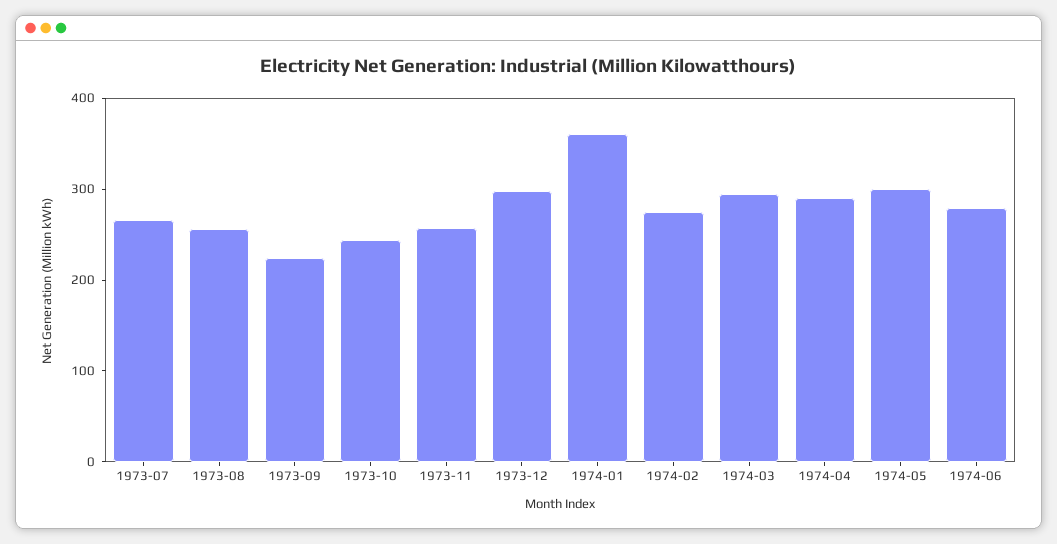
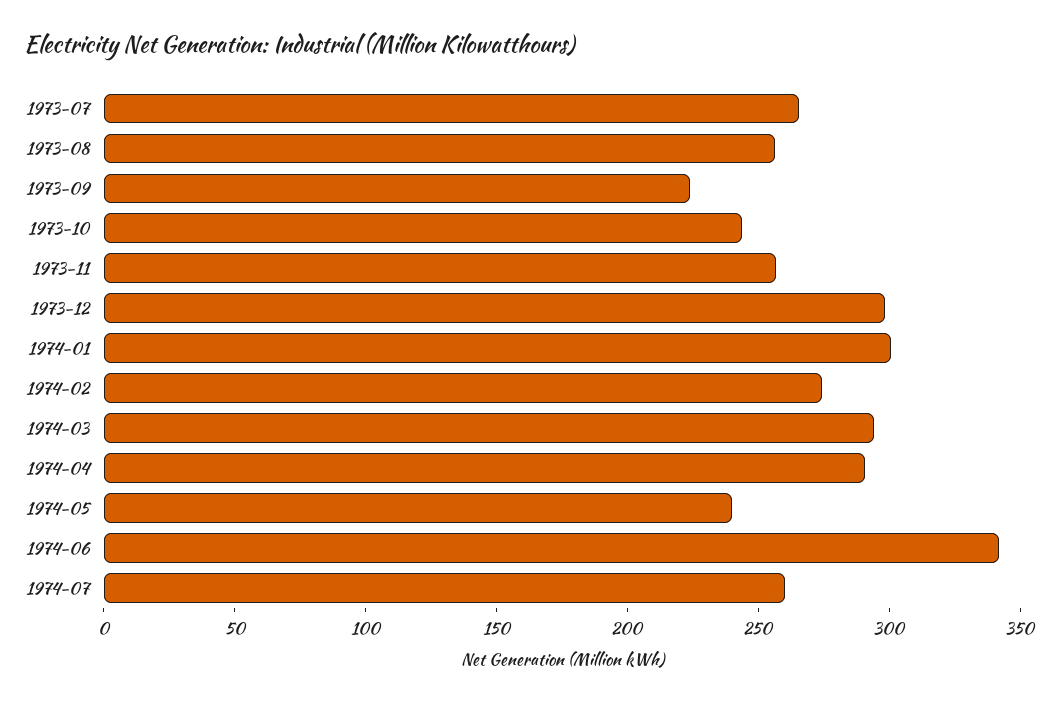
1974-01: 360 -> 300
1974-05: 300 -> 240
1974-06: 280 -> 340
1974-07: none -> 260

